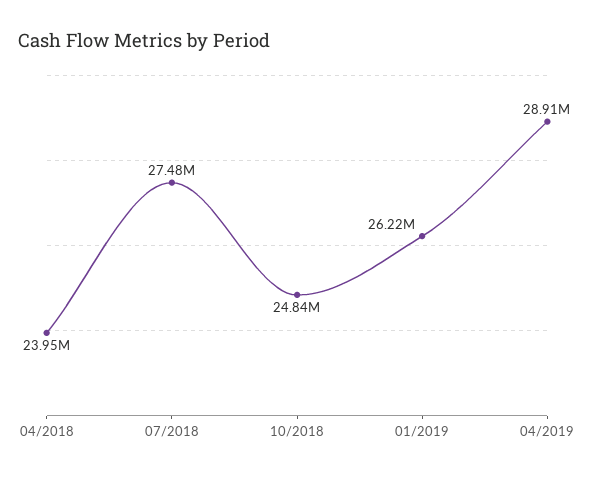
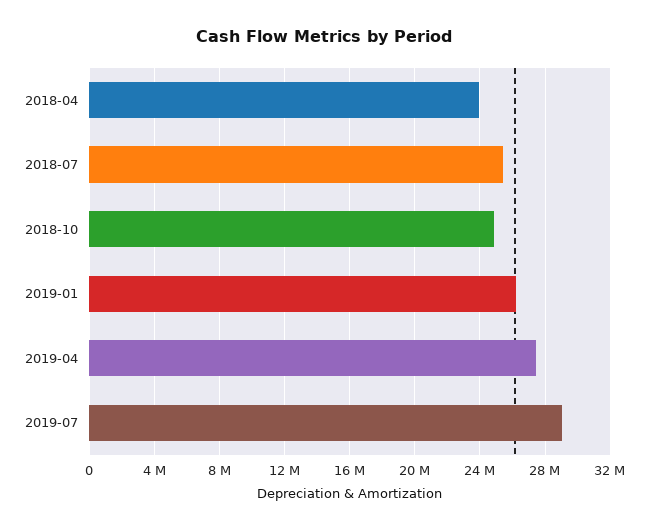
07/2018: 27480000 -> 25500000
04/2019: 28910000 -> 27500000
2019-07: none -> 29000000

